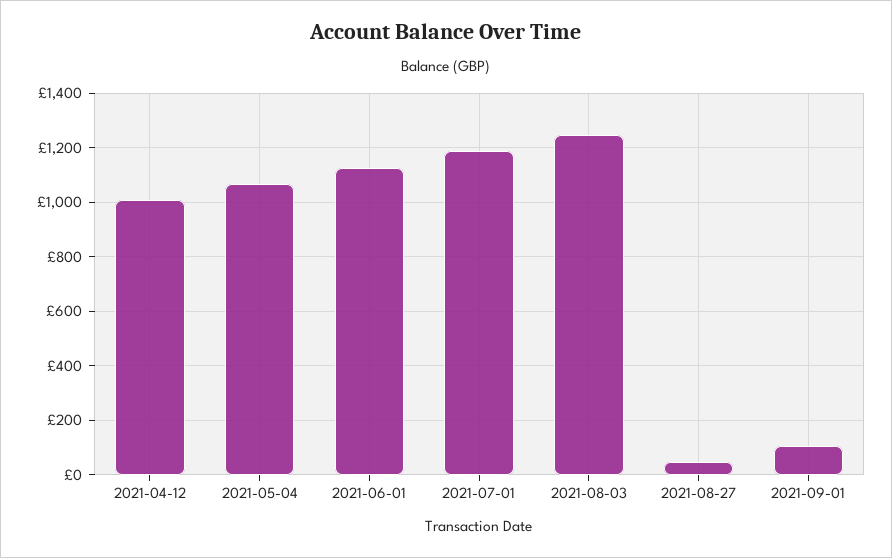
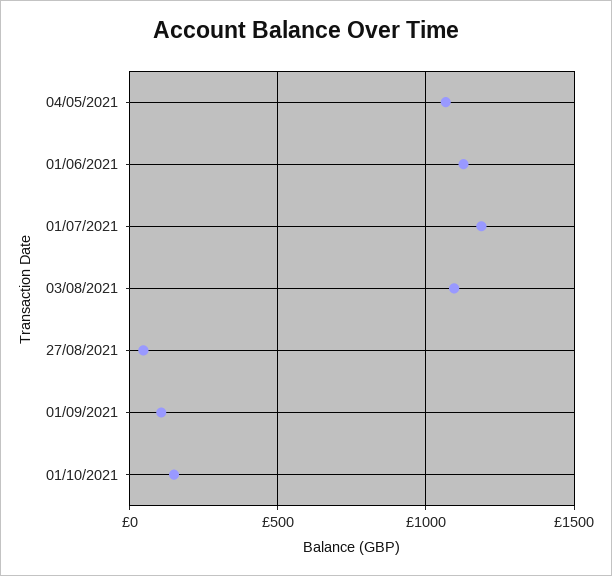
2021-04-12: 1000 -> none
2021-08-03: 1250 -> 1100
01/10/2021: none -> 150

